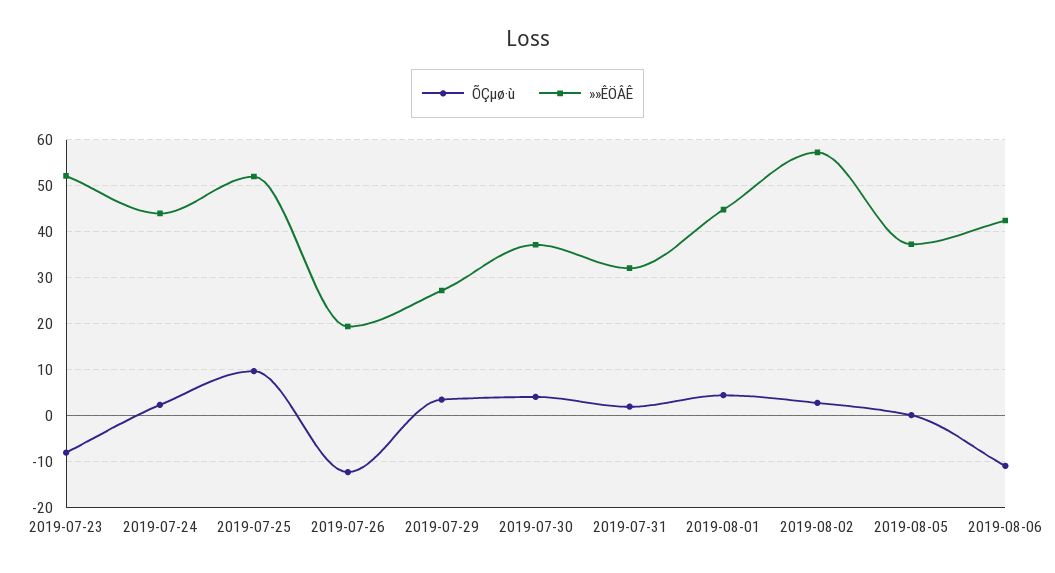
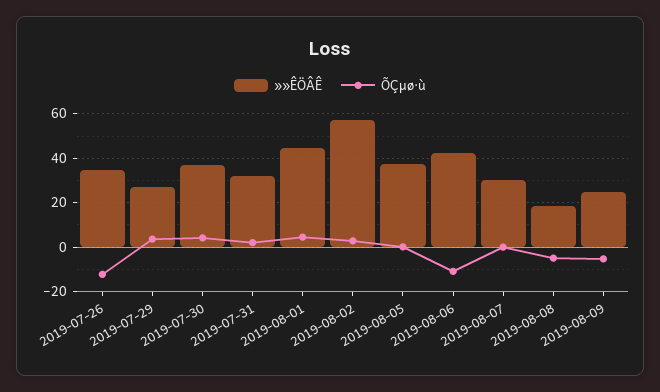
ÕÇµø·ù, 2019-07-23: -8 -> none
»»ÊÖÂÊ, 2019-07-23: 52 -> none
ÕÇµø·ù, 2019-07-24: 2 -> none
»»ÊÖÂÊ, 2019-07-24: 44 -> none
ÕÇµø·ù, 2019-07-25: 10 -> none
»»ÊÖÂÊ, 2019-07-25: 52 -> none
»»ÊÖÂÊ, 2019-07-26: 20 -> 35
»»ÊÖÂÊ, 2019-08-07: none -> 30
ÕÇµø·ù, 2019-08-07: none -> 0
»»ÊÖÂÊ, 2019-08-08: none -> 20
ÕÇµø·ù, 2019-08-08: none -> -5
»»ÊÖÂÊ, 2019-08-09: none -> 25
ÕÇµø·ù, 2019-08-09: none -> -5

